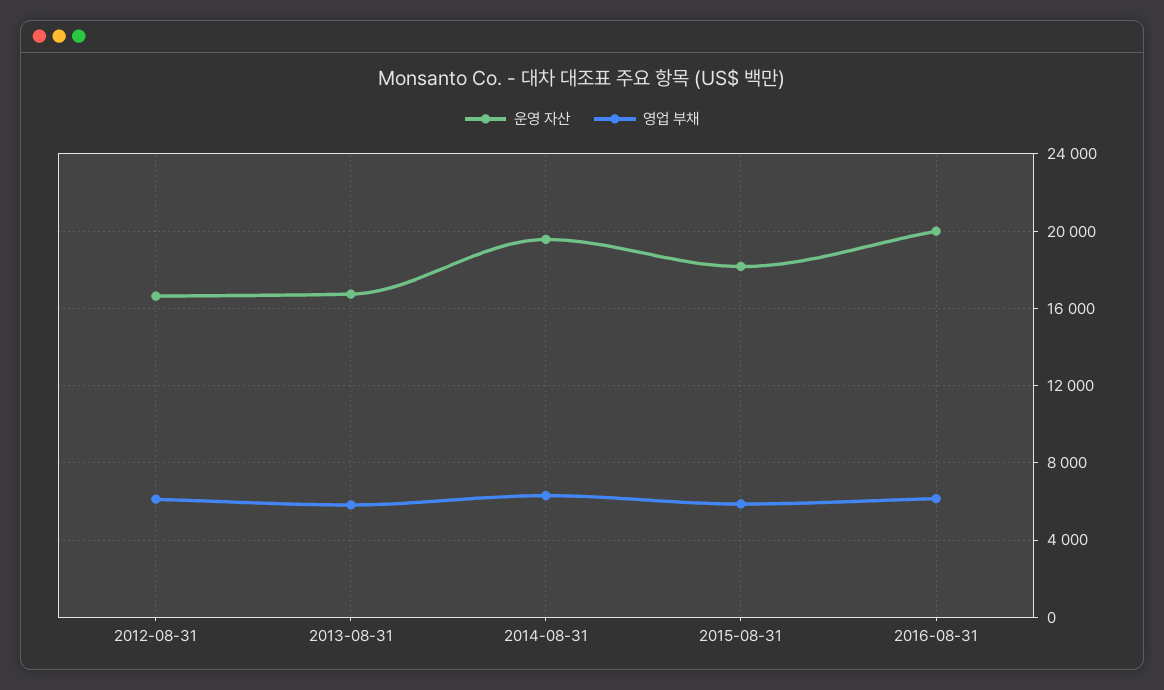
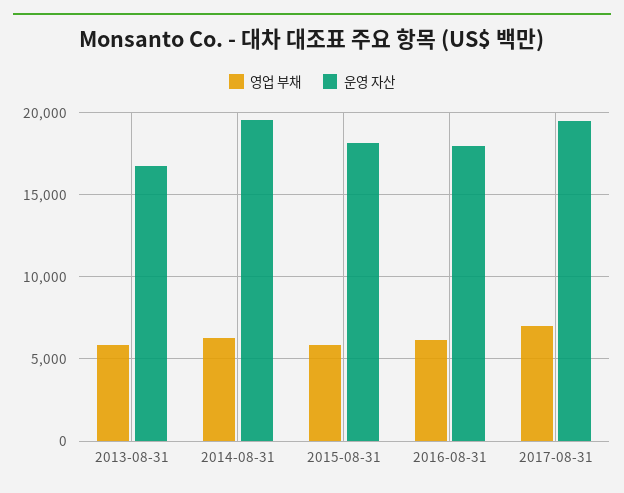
운영 자산, 2012-08-31: 16500 -> none
영업 부채, 2012-08-31: 6000 -> none
운영 자산, 2016-08-31: 20000 -> 18000
영업 부채, 2017-08-31: none -> 7000
운영 자산, 2017-08-31: none -> 19500

